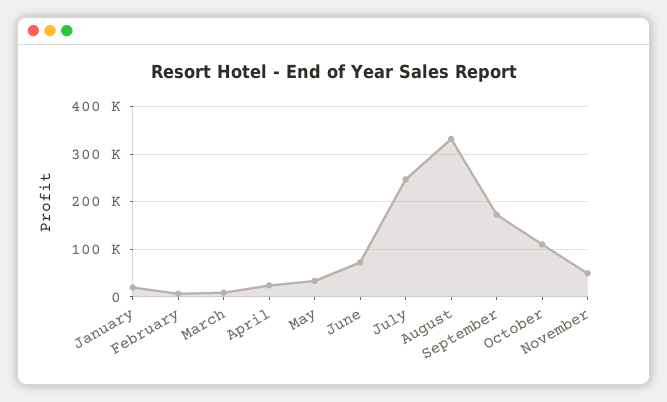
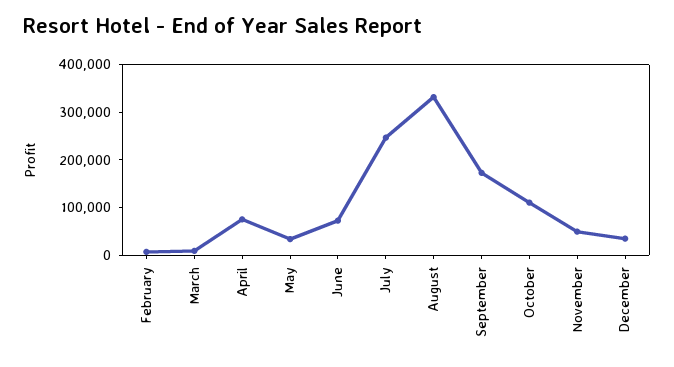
January: 20000 -> none
April: 20000 -> 80000
December: none -> 40000

